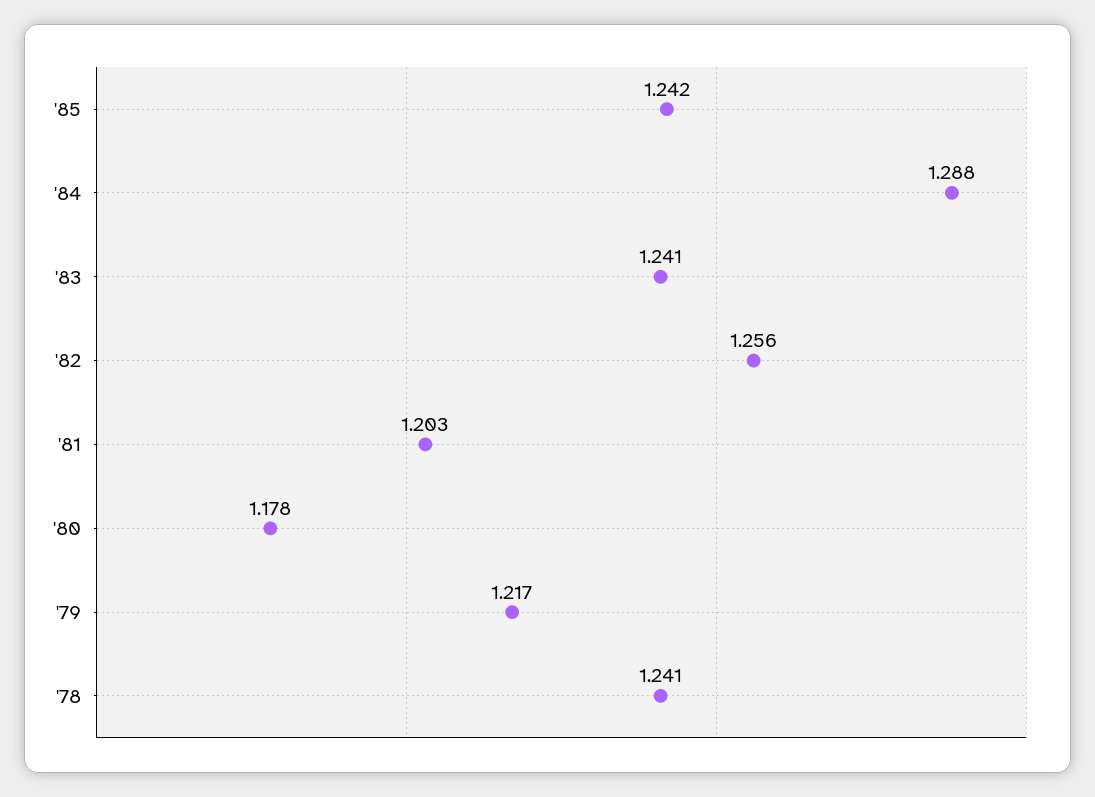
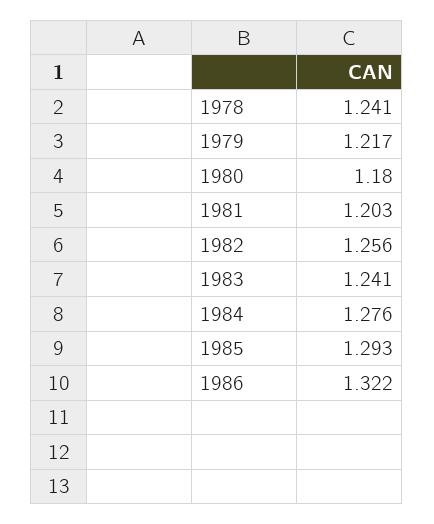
'85: 1.242 -> 1.293
'84: 1.288 -> 1.276
'80: 1.178 -> 1.18
1986: none -> 1.322

